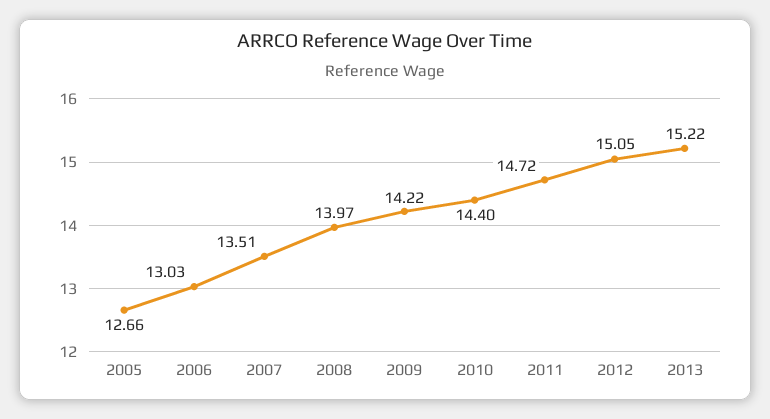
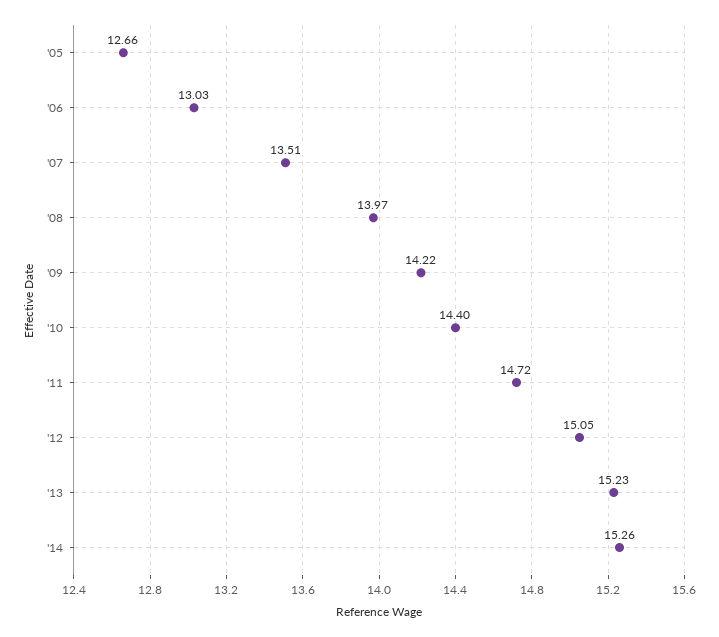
2013: 15.22 -> 15.23
'14: none -> 15.26

